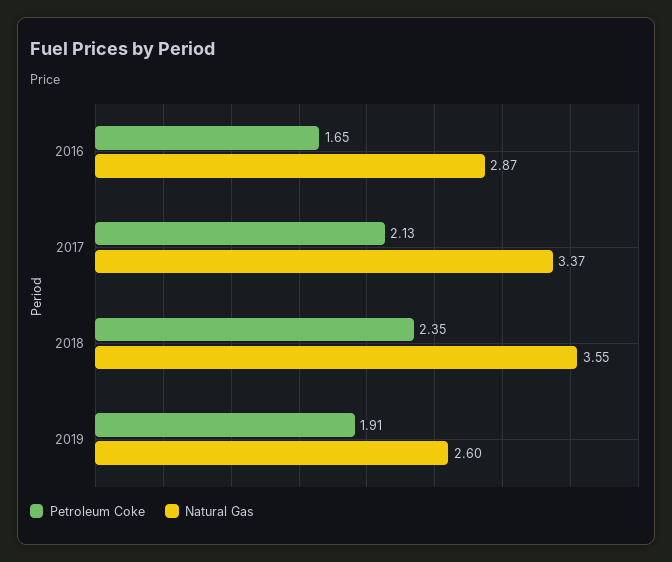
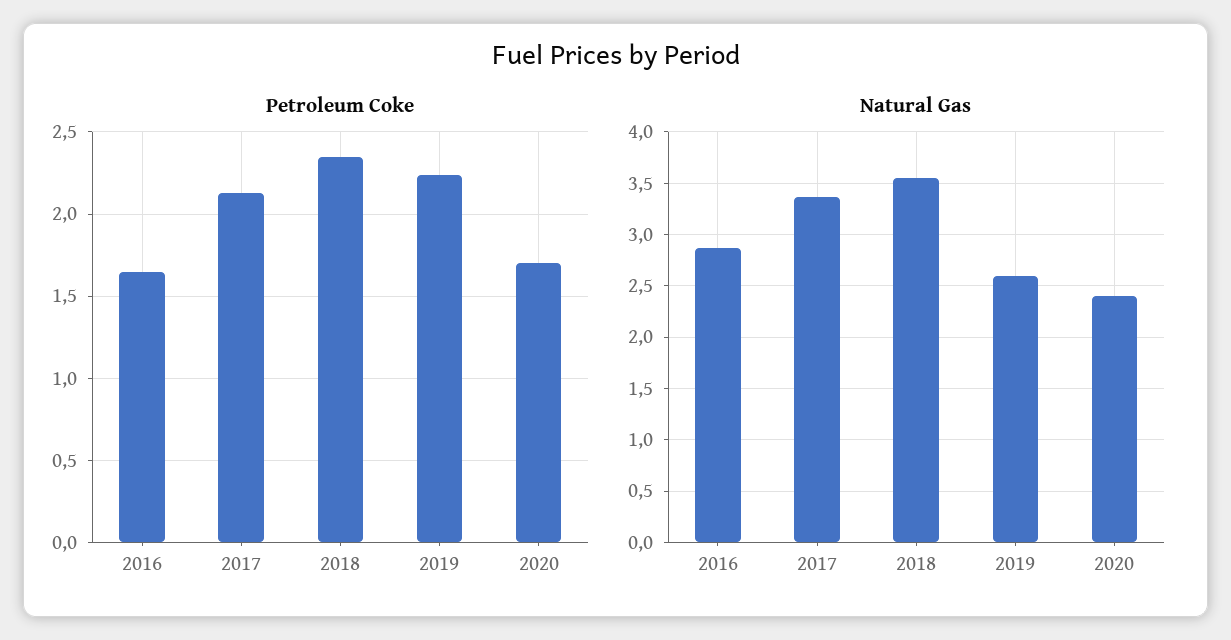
Petroleum Coke, 2019: 1.91 -> 2.25
Petroleum Coke, 2020: none -> 1.7
Natural Gas, 2020: none -> 2.4

